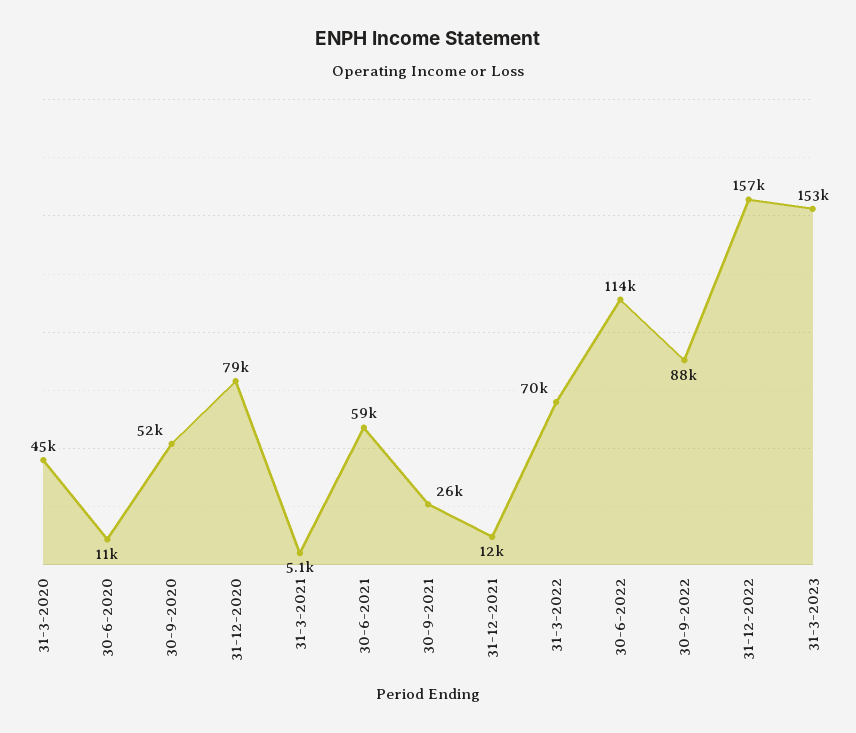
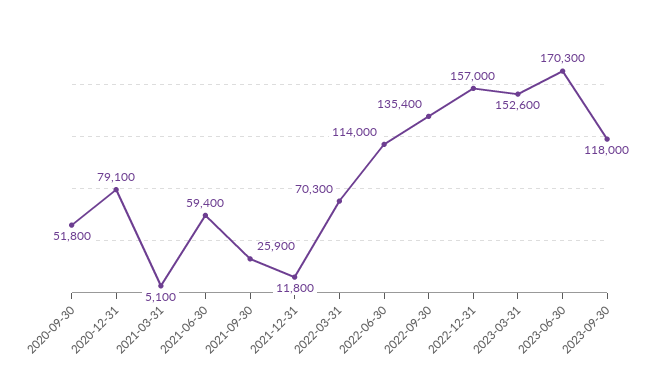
31-3-2020: 45000 -> none
30-6-2020: 11000 -> none
30-9-2022: 88000 -> 135400
2023-06-30: none -> 170300
2023-09-30: none -> 118000

